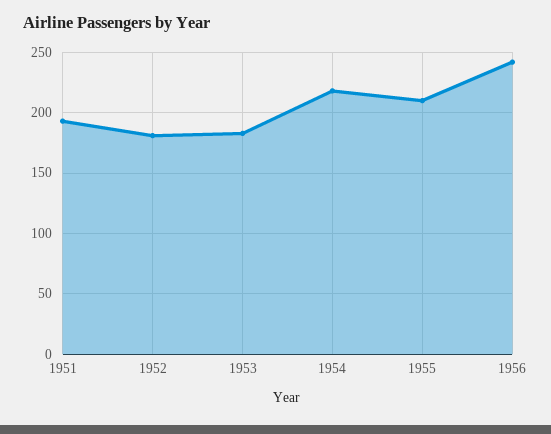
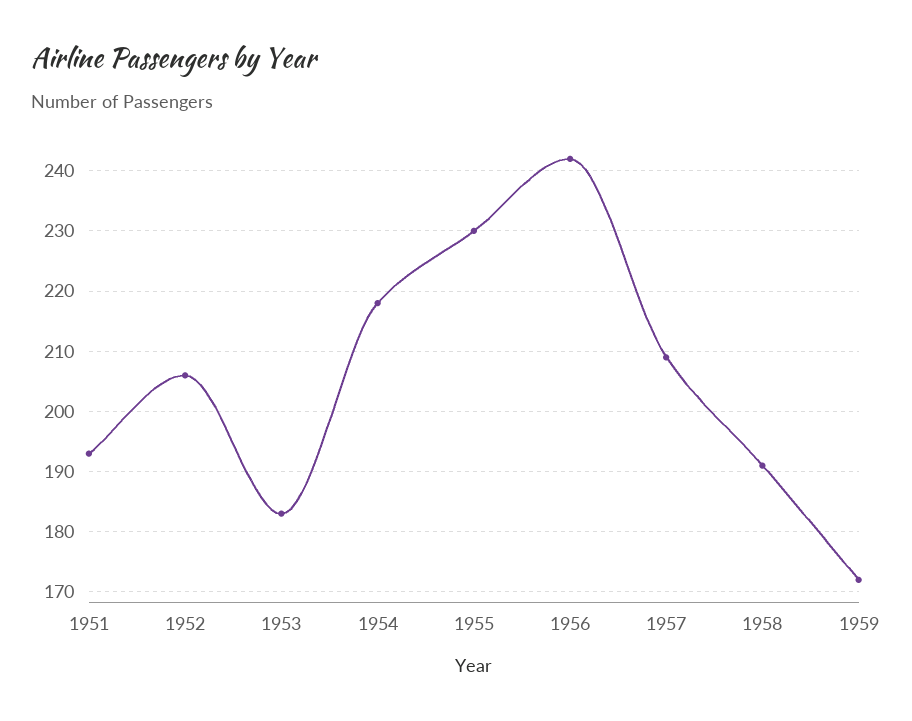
1952: 180 -> 206
1955: 210 -> 230
1957: none -> 209
1958: none -> 191
1959: none -> 172

